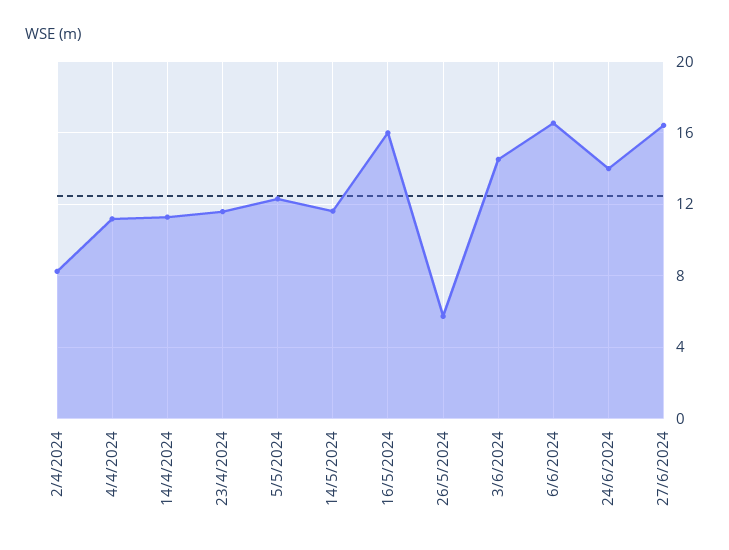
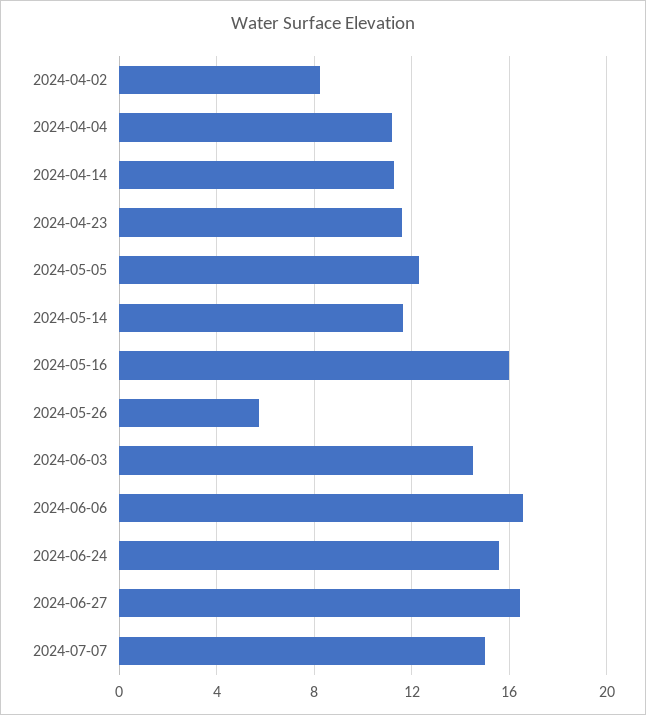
24/6/2024: 14 -> 15.5
2024-07-07: none -> 15

